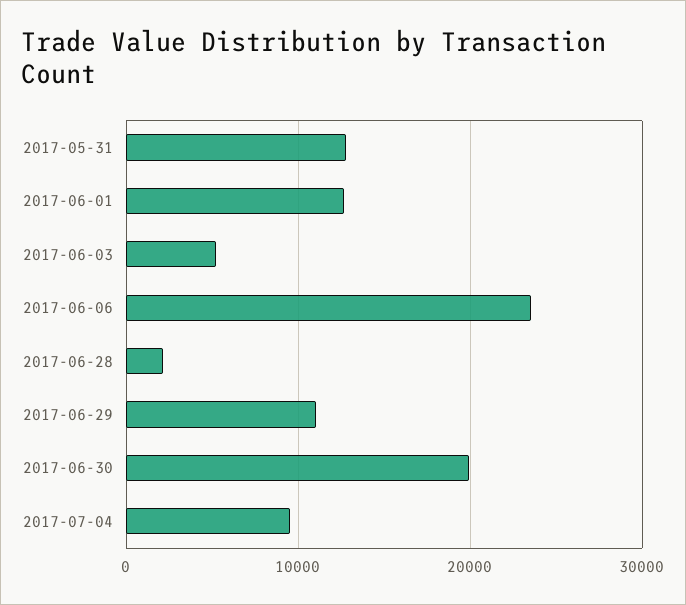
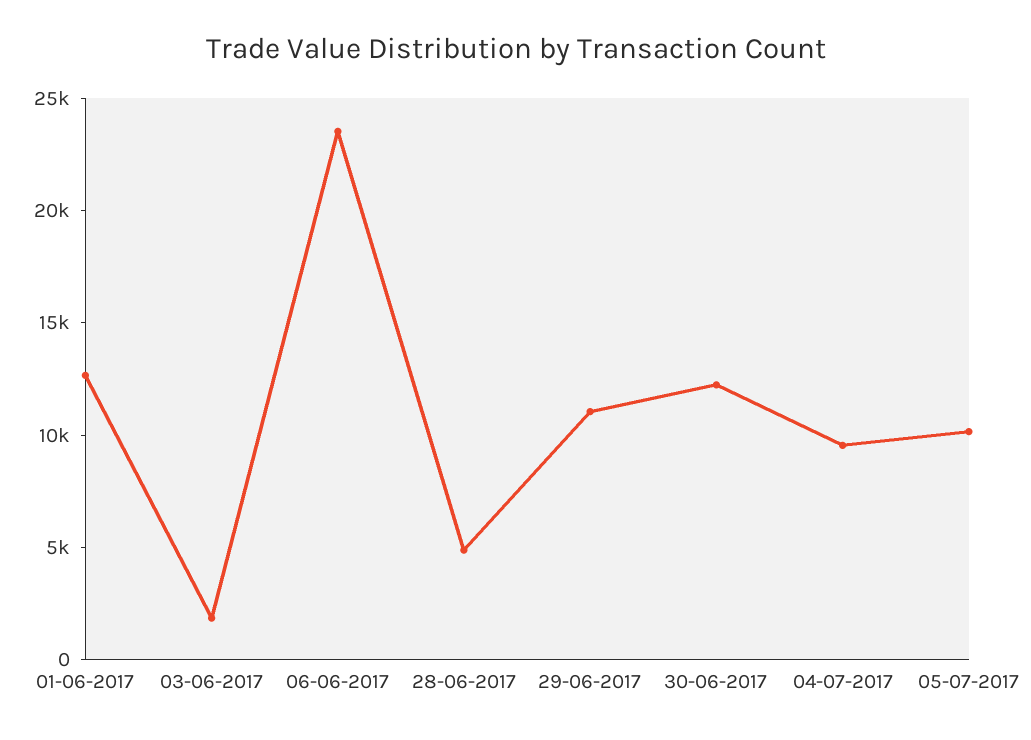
2017-05-31: 13000 -> none
2017-06-03: 5000 -> 2000
2017-06-28: 2000 -> 5000
2017-06-30: 20000 -> 12000
05-07-2017: none -> 10000

